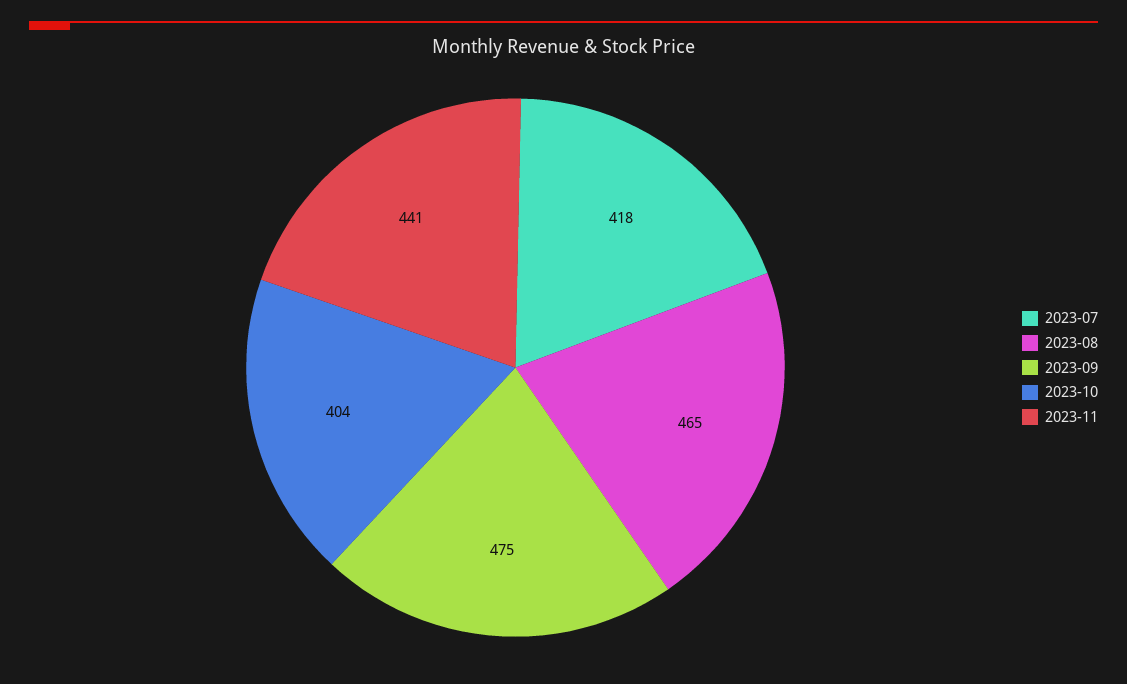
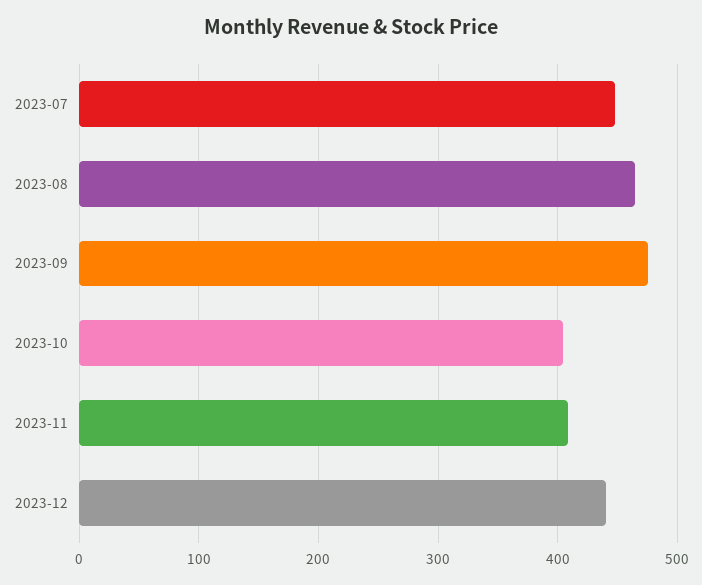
2023-07: 418 -> 450
2023-11: 441 -> 410
2023-12: none -> 440

